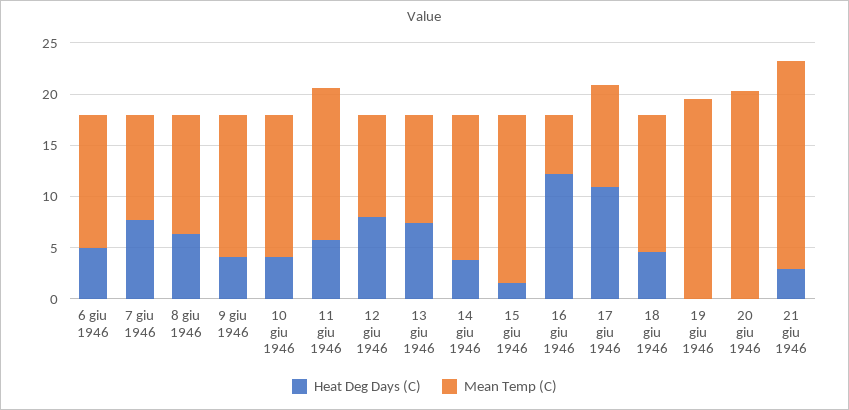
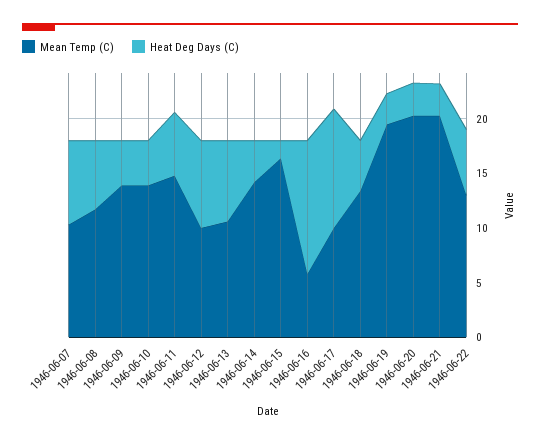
Heat Deg Days (C), 6 giu 1946: 5 -> none
Mean Temp (C), 6 giu 1946: 13 -> none
Heat Deg Days (C), 19 giu 1946: 0 -> 3
Heat Deg Days (C), 20 giu 1946: 0 -> 3
Mean Temp (C), 1946-06-22: none -> 13
Heat Deg Days (C), 1946-06-22: none -> 6

